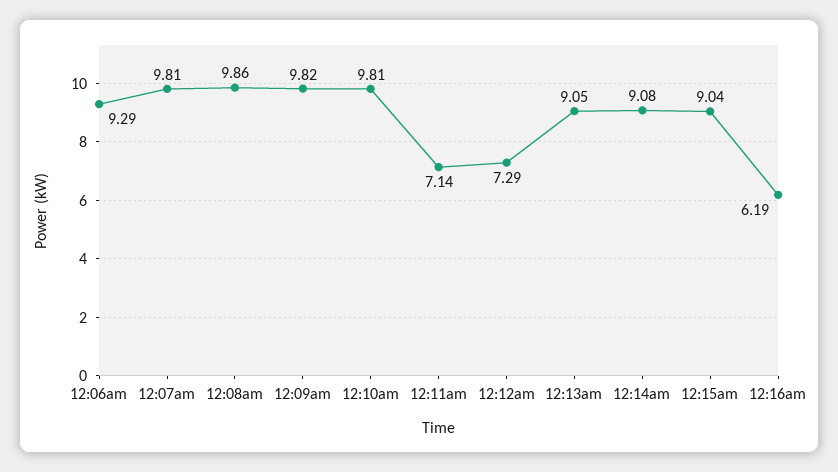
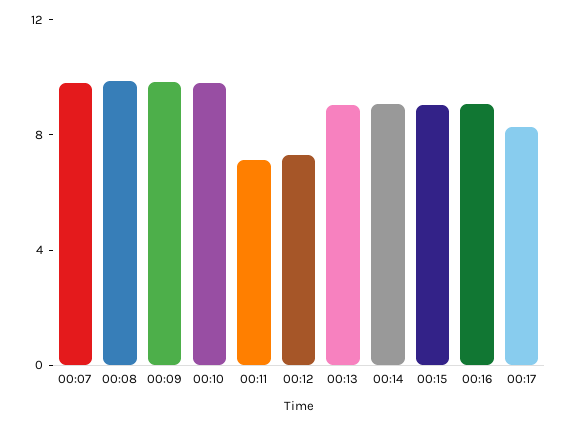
12:06am: 9.29 -> none
12:16am: 6.19 -> 9
00:17: none -> 8

